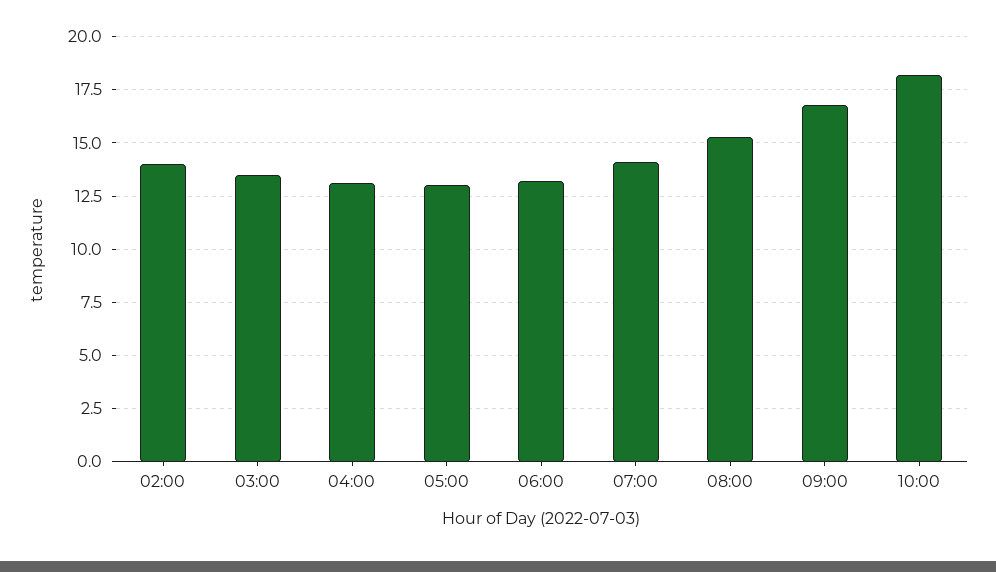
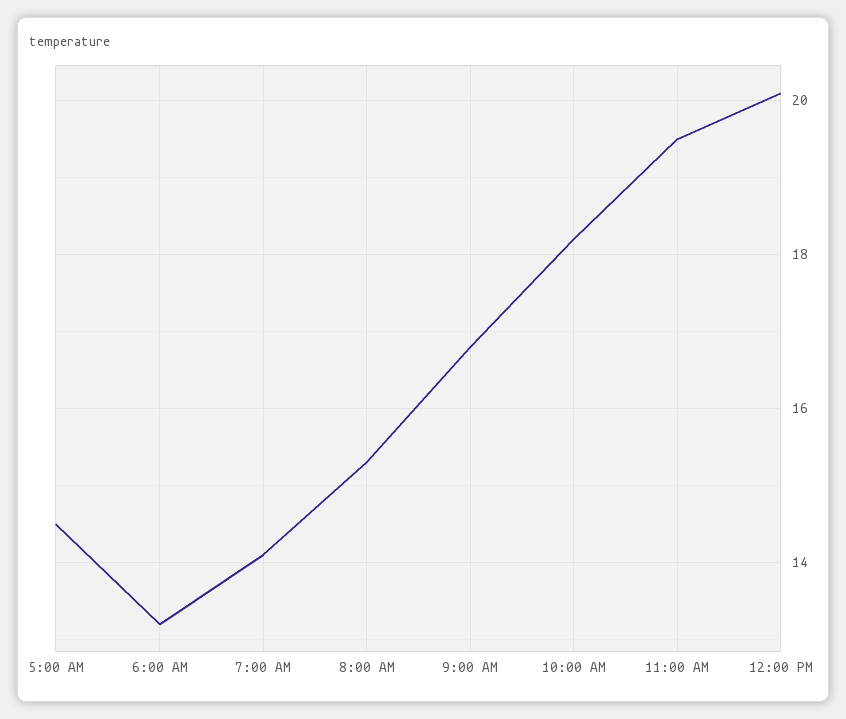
02:00: 14 -> none
03:00: 13.5 -> none
04:00: 13 -> none
05:00: 13 -> 14.5
11:00 AM: none -> 19.5
12:00 PM: none -> 20

